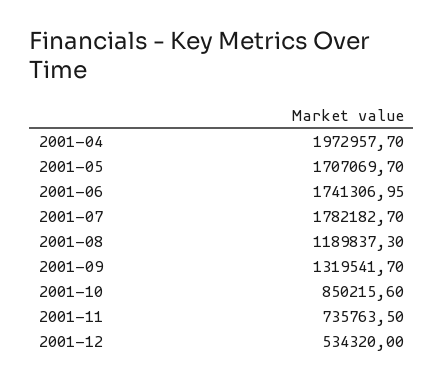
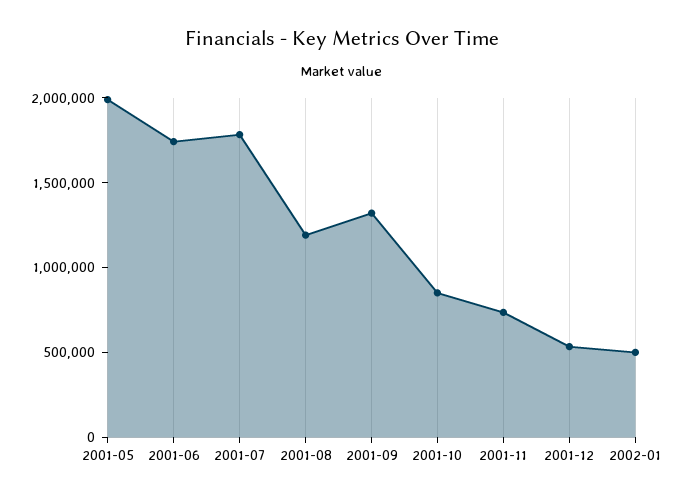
2001-04: 1972957.7 -> none
2001-05: 1707069.7 -> 2000000
2002-01: none -> 500000

